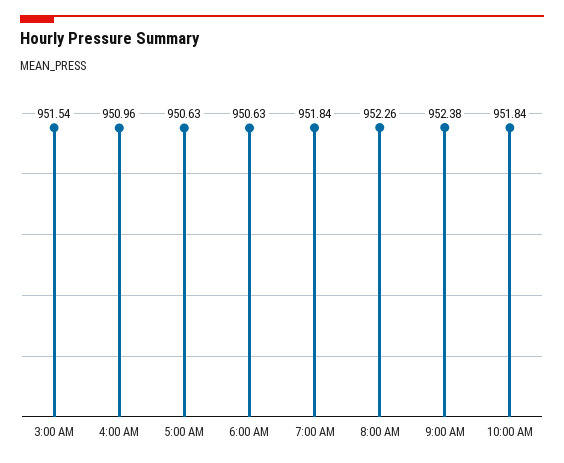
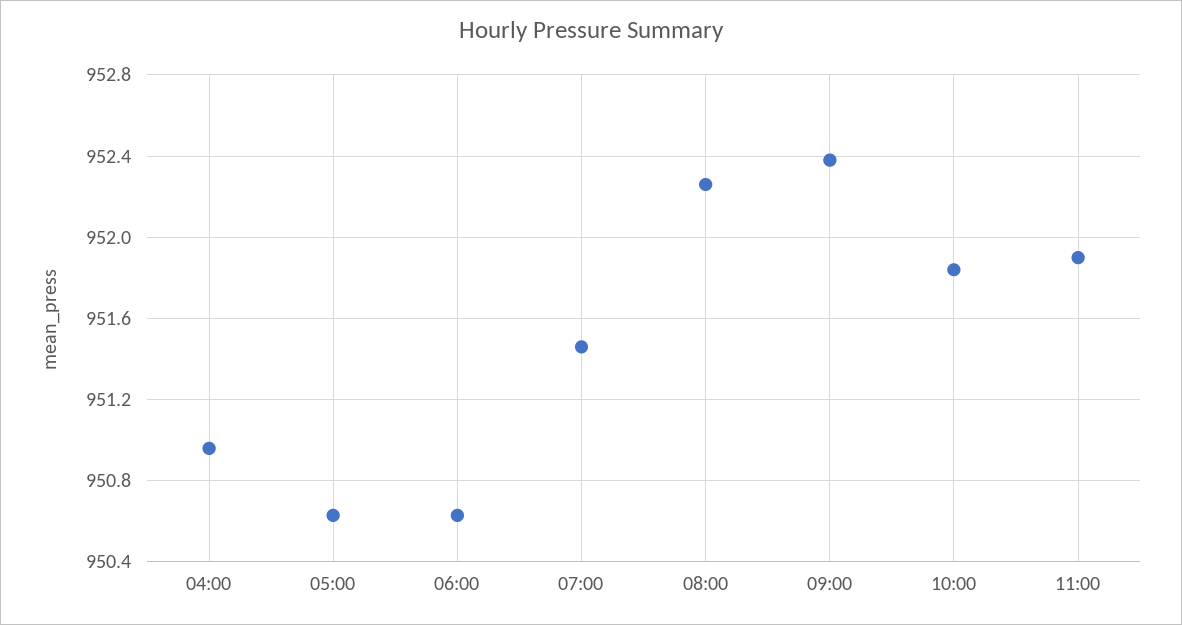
3:00 AM: 951.54 -> none
7:00 AM: 951.84 -> 951.45
11:00: none -> 951.9

